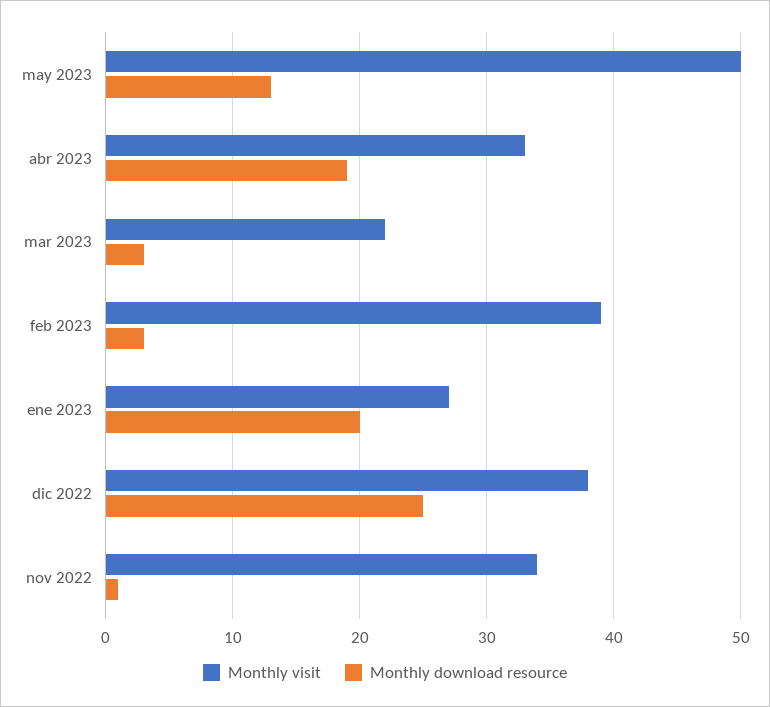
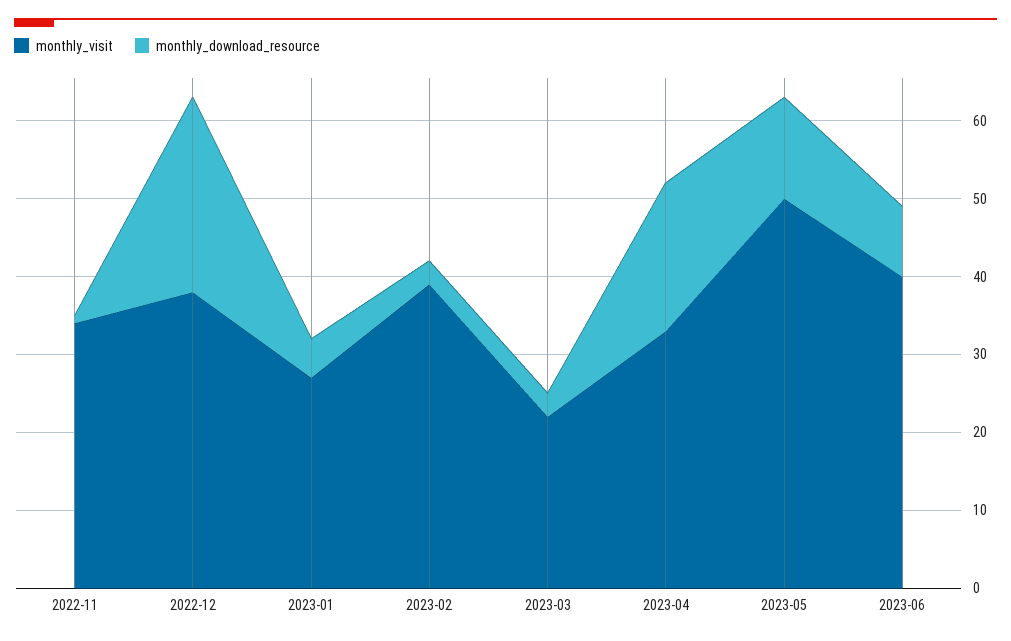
Monthly download resource, ene 2023: 20 -> 5
Monthly visit, 2023-06: none -> 40
Monthly download resource, 2023-06: none -> 10

